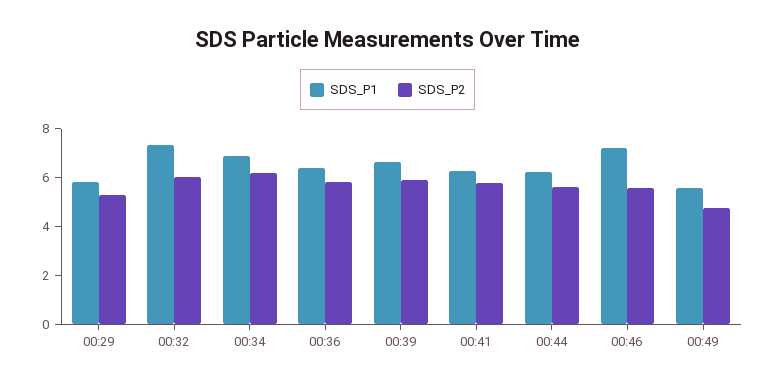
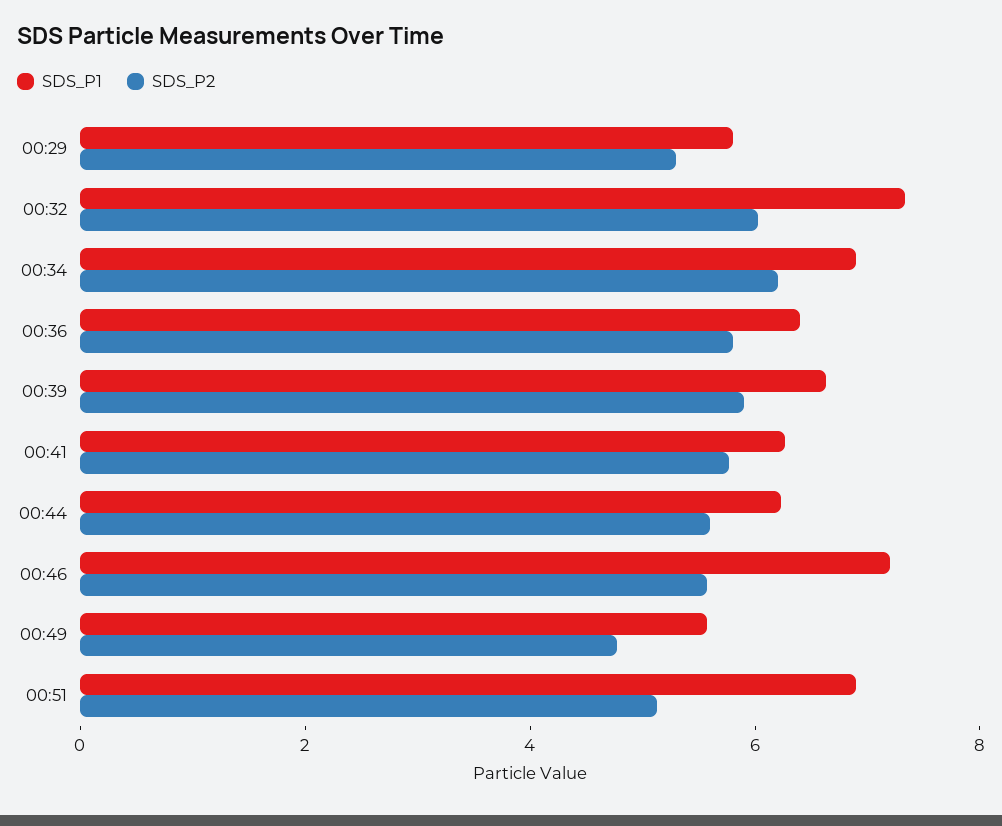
SDS_P1, 00:51: none -> 7
SDS_P2, 00:51: none -> 5

